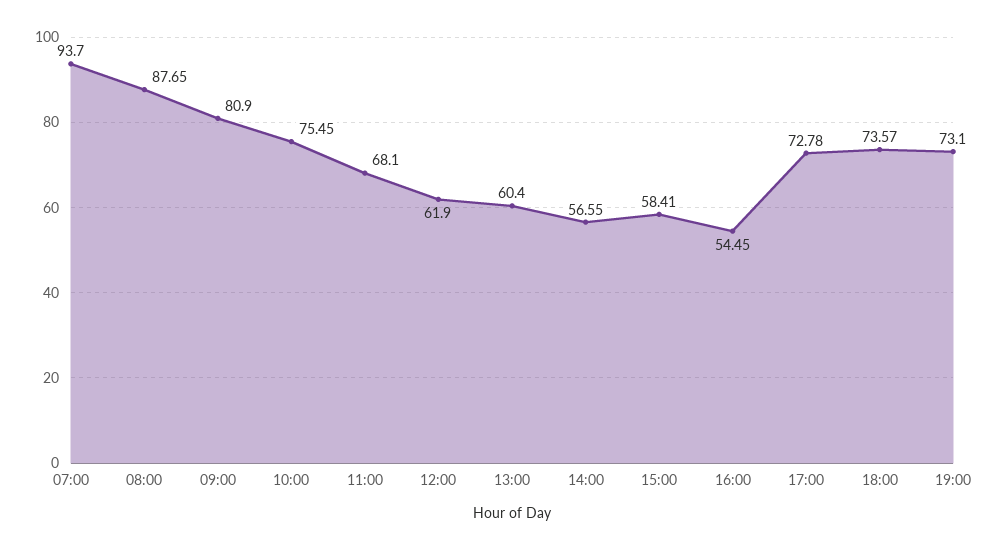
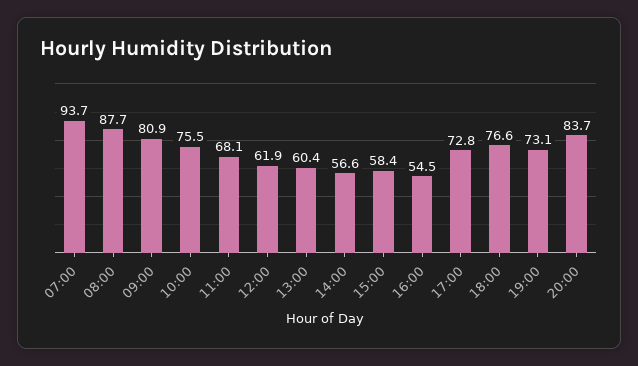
18:00: 73.57 -> 76.6
20:00: none -> 83.7

